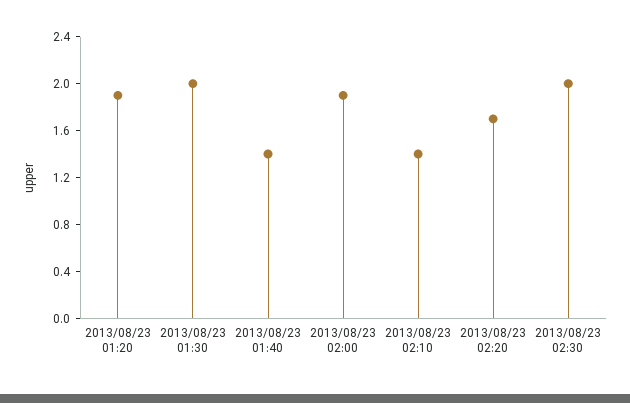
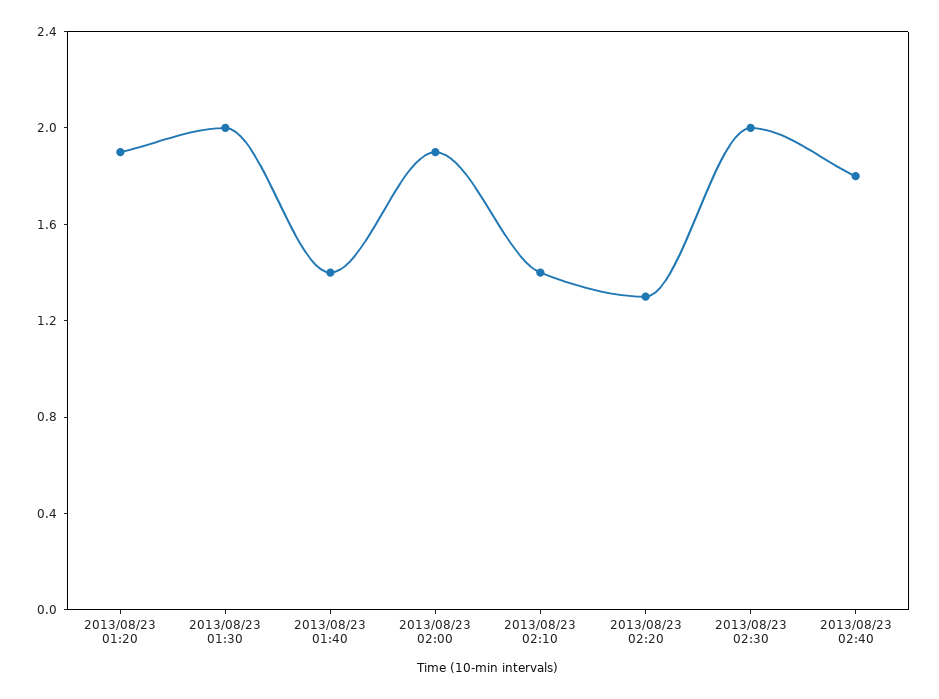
2013/08/23 02:20: 1.7 -> 1.3
2013/08/23 02:40: none -> 1.8

